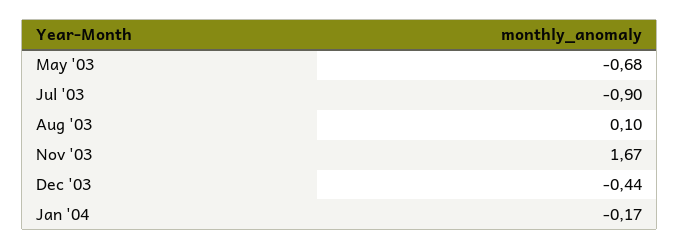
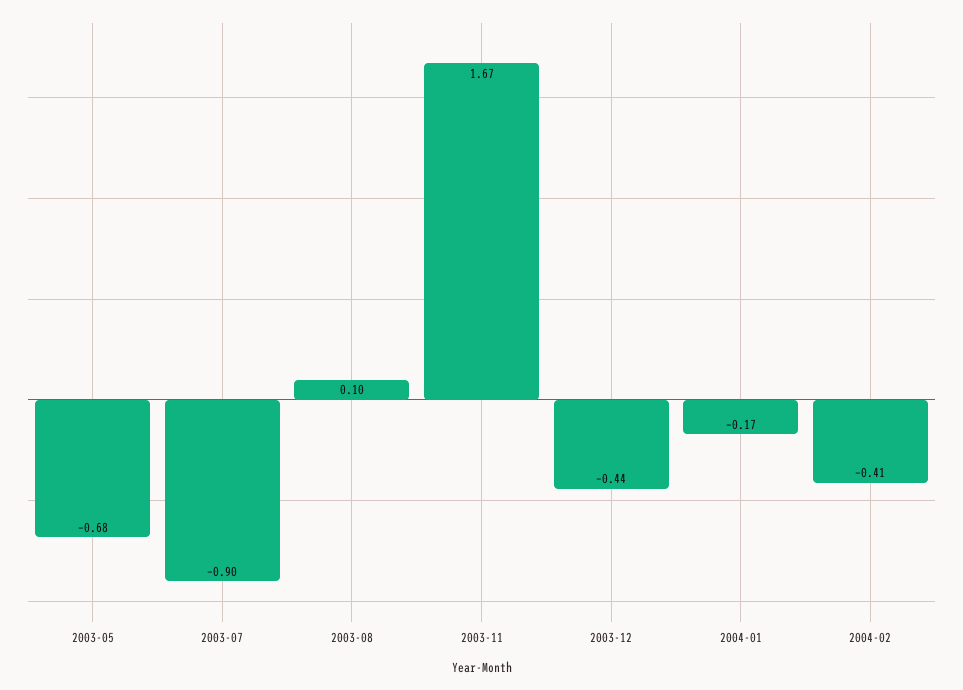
2004-02: none -> -0.41

